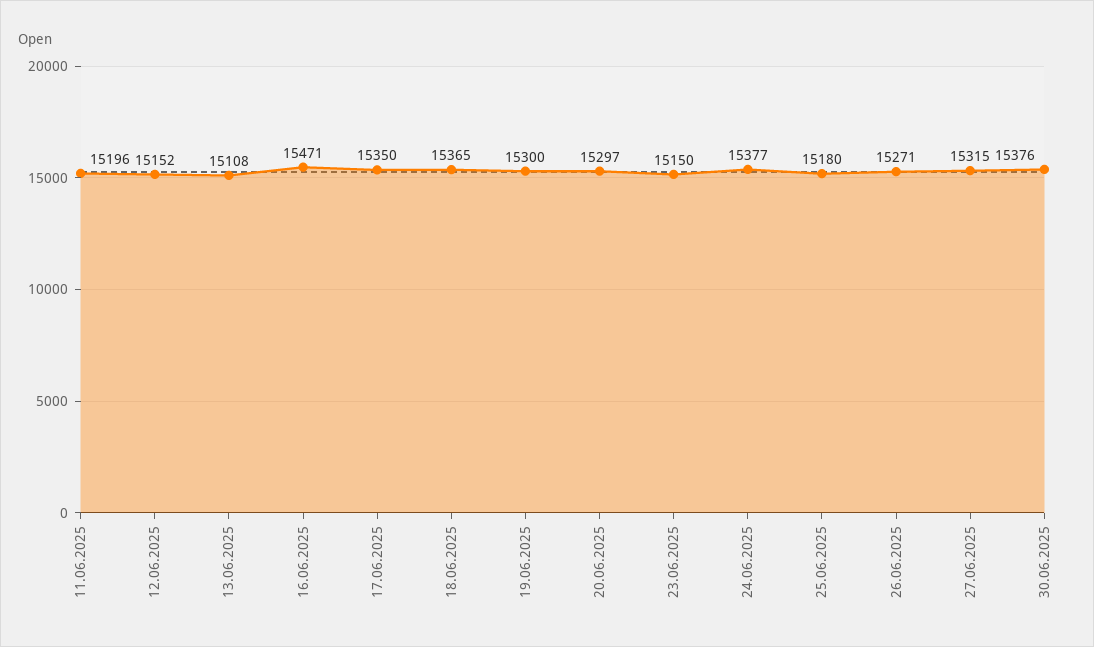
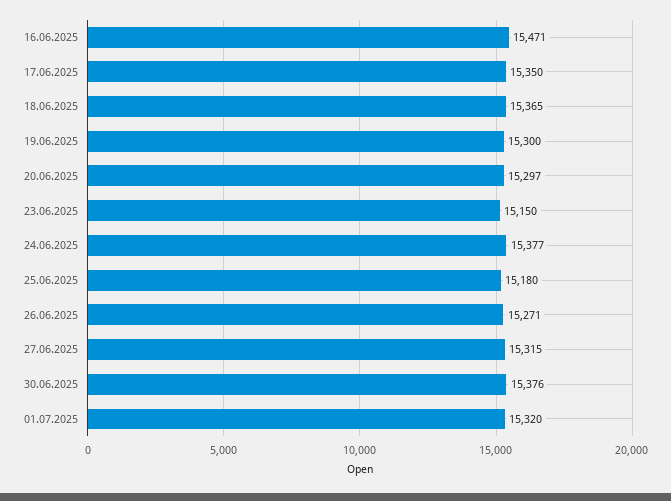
11.06.2025: 15196 -> none
12.06.2025: 15152 -> none
13.06.2025: 15108 -> none
01.07.2025: none -> 15320

